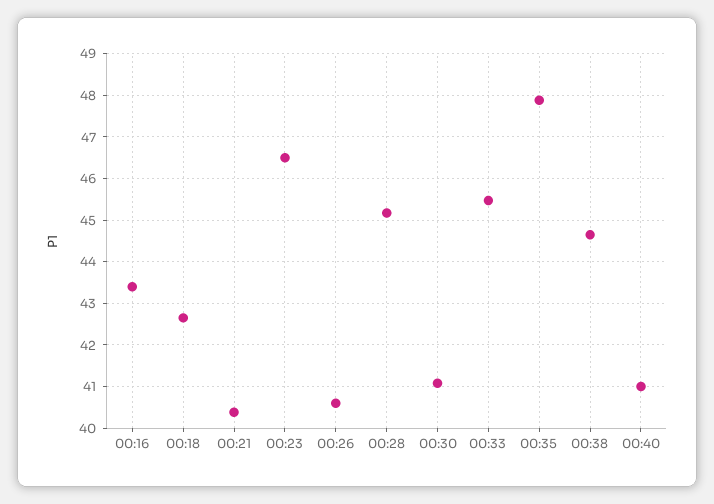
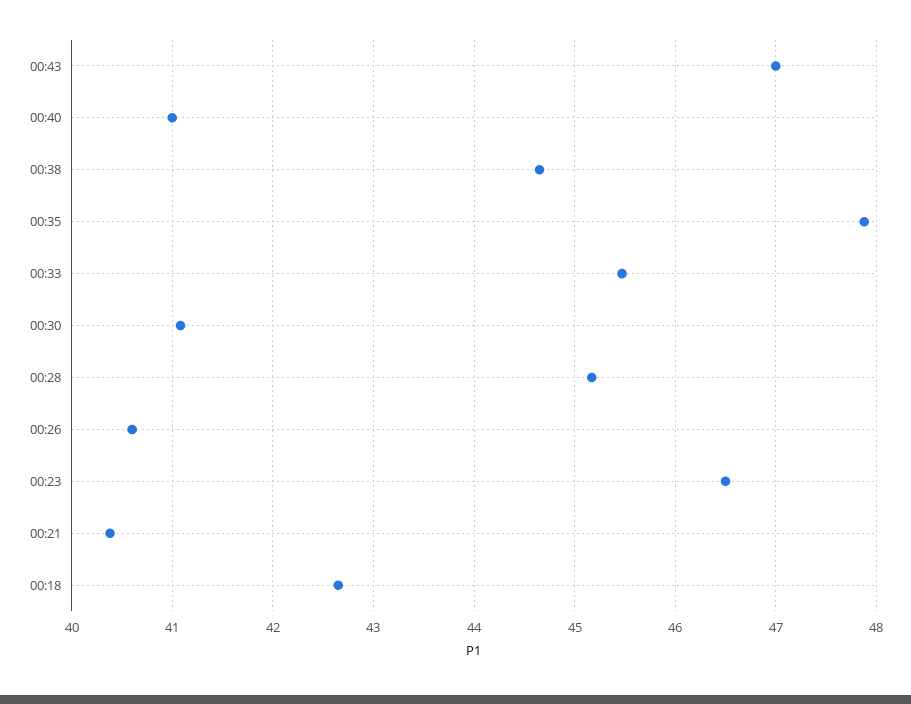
00:16: 43.4 -> none
00:43: none -> 47

